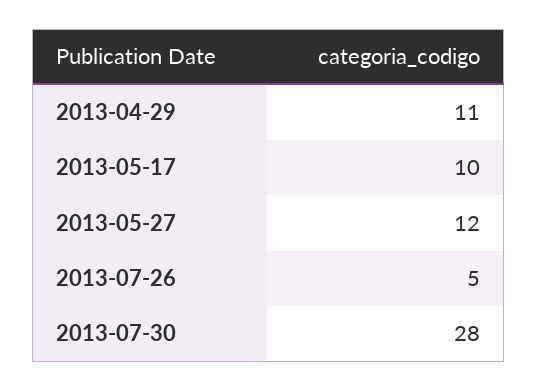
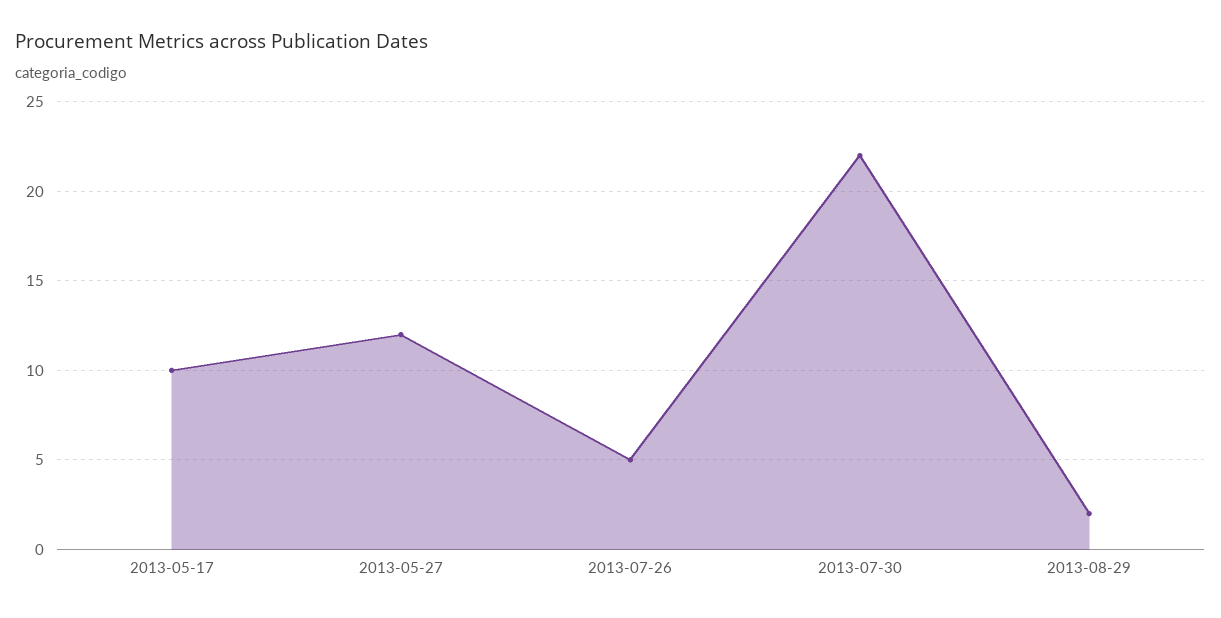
2013-04-29: 11 -> none
2013-07-30: 28 -> 22
2013-08-29: none -> 2

